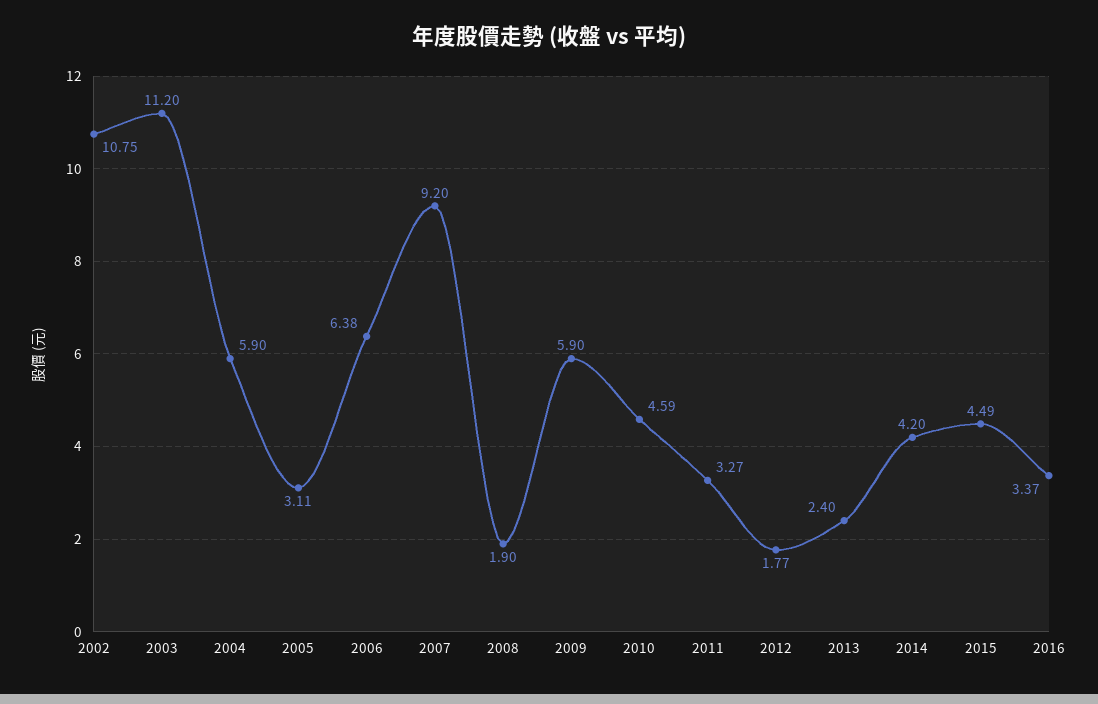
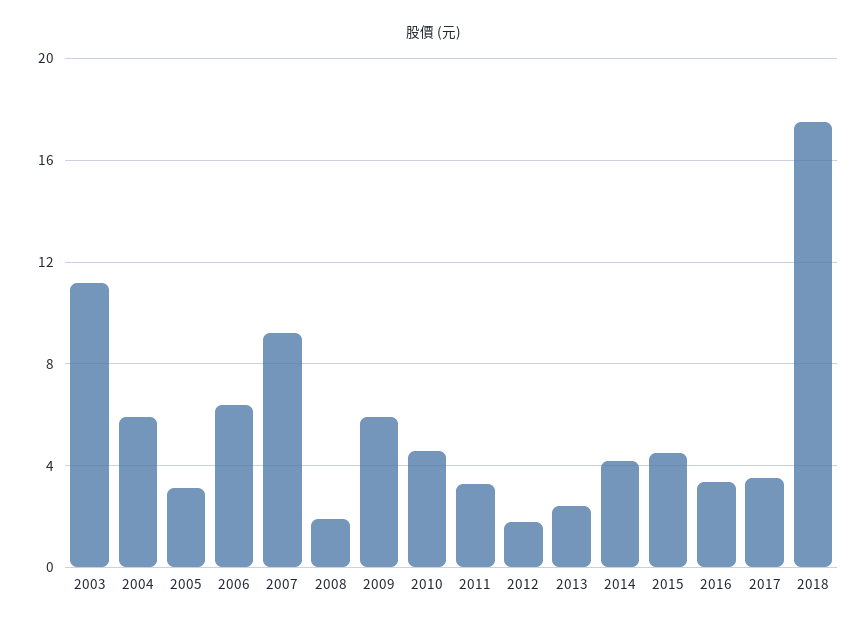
2002: 10.75 -> none
2017: none -> 3.5
2018: none -> 17.5

